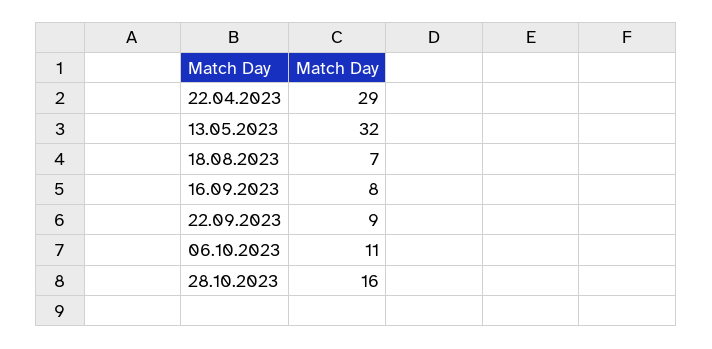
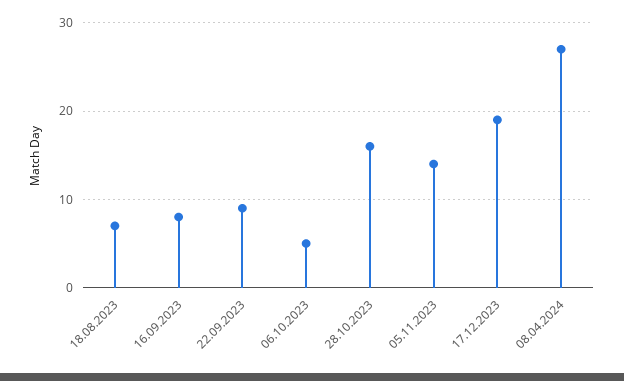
22.04.2023: 29 -> none
13.05.2023: 32 -> none
06.10.2023: 11 -> 5
05.11.2023: none -> 14
17.12.2023: none -> 19
08.04.2024: none -> 27

